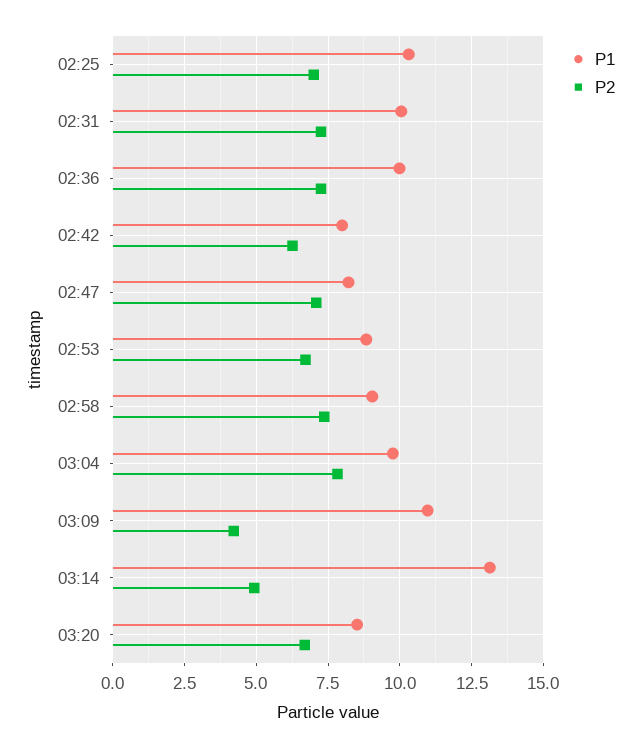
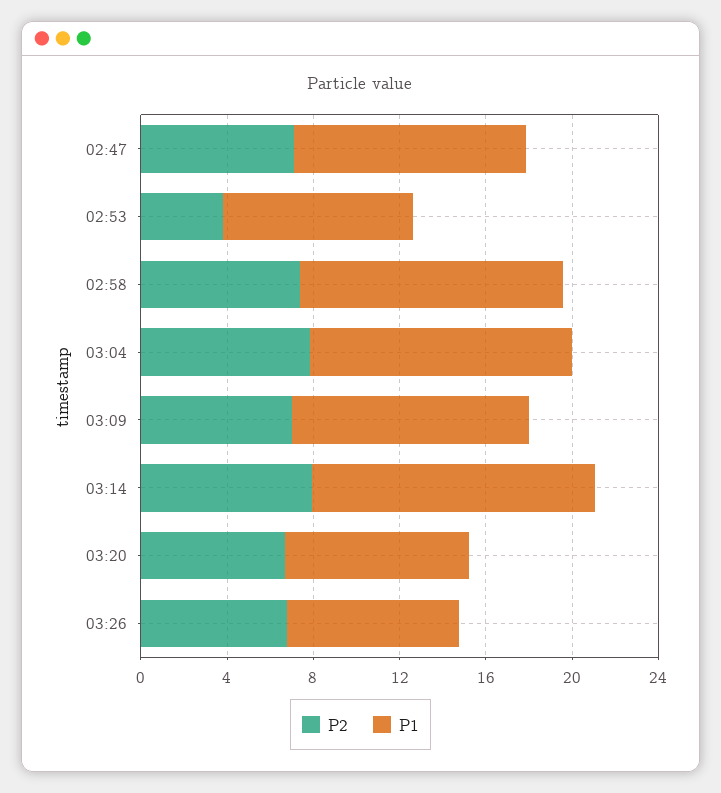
P1, 02:25: 10.25 -> none
P2, 02:25: 7 -> none
P1, 02:31: 10 -> none
P2, 02:31: 7.25 -> none
P1, 02:36: 10 -> none
P2, 02:36: 7.25 -> none
P1, 02:42: 8 -> none
P2, 02:42: 6.25 -> none
P1, 02:47: 8.25 -> 11
P2, 02:53: 6.75 -> 4
P1, 02:58: 9 -> 12
P1, 03:04: 9.75 -> 12
P2, 03:09: 4.25 -> 7
P2, 03:14: 5 -> 8
P2, 03:26: none -> 7
P1, 03:26: none -> 8

